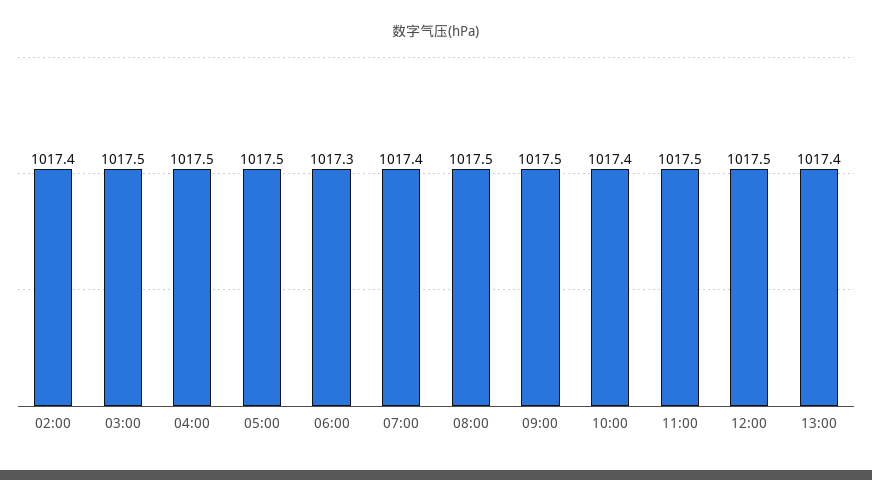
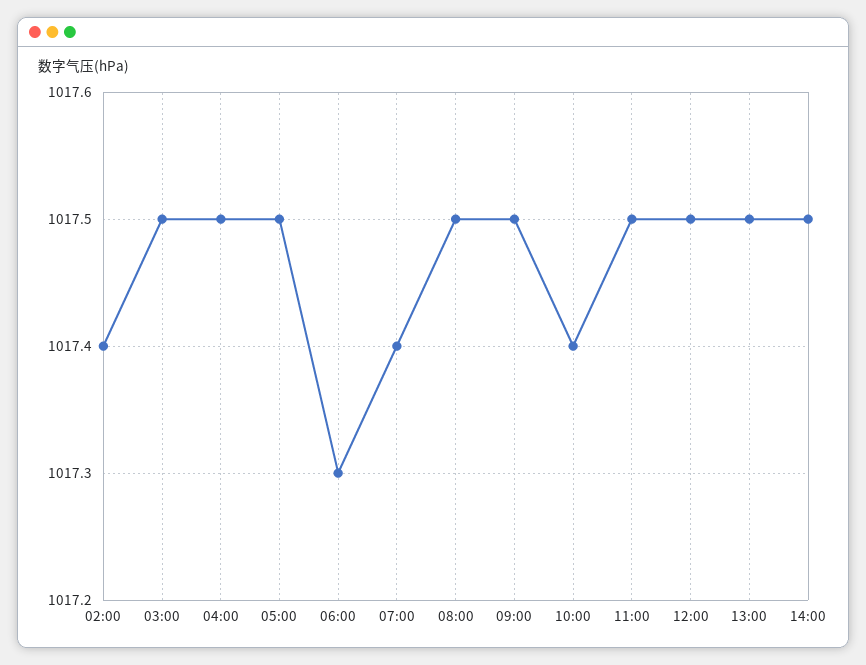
13:00: 1017.4 -> 1017.5
14:00: none -> 1017.5

